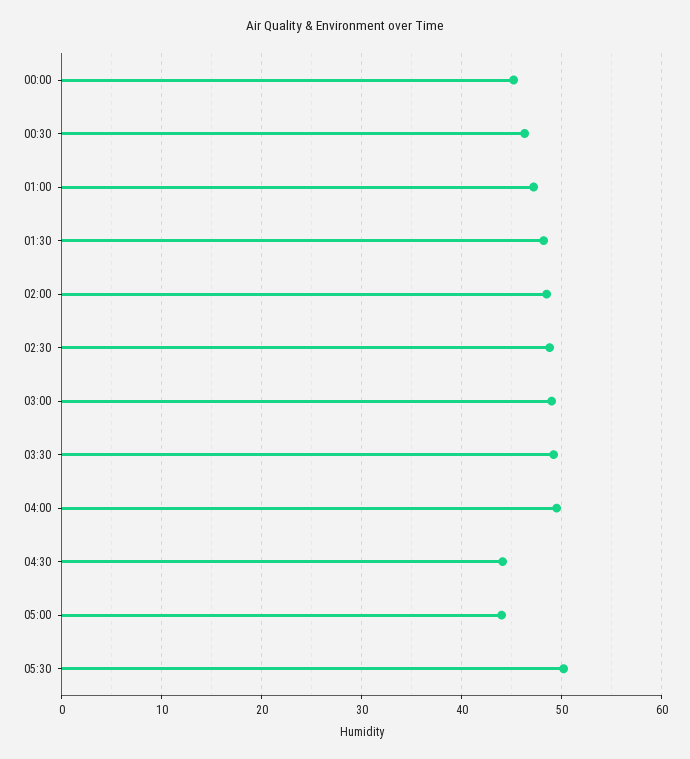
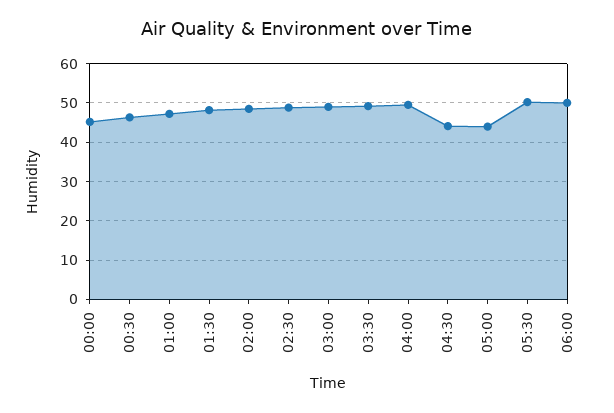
06:00: none -> 50

